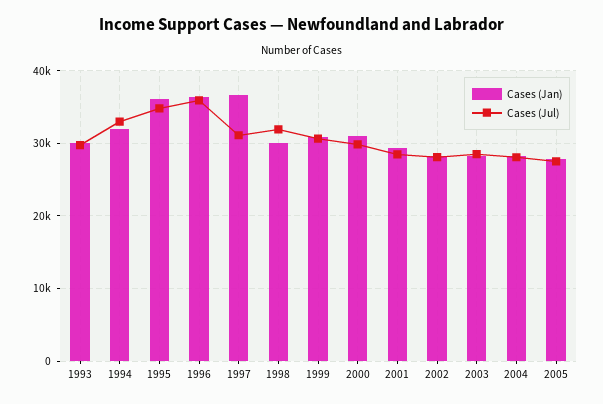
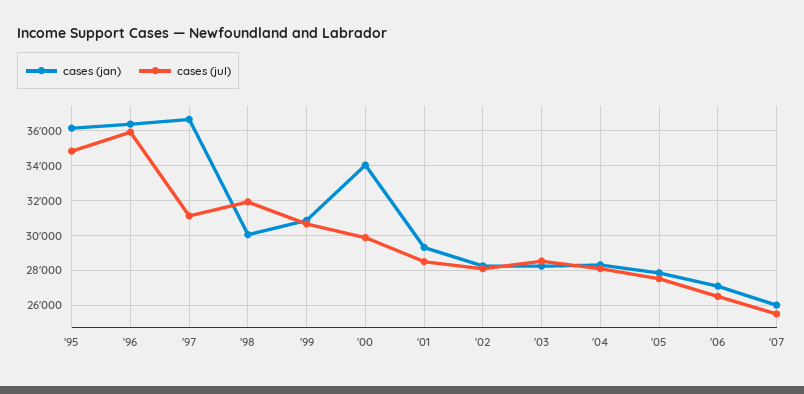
Cases (Jan), 1993: 30000 -> none
Cases (Jul), 1993: 30000 -> none
Cases (Jan), 1994: 32000 -> none
Cases (Jul), 1994: 33000 -> none
Cases (Jan), 2000: 31000 -> 34000
Cases (Jan), '06: none -> 27000
Cases (Jul), '06: none -> 26500
Cases (Jan), '07: none -> 26000
Cases (Jul), '07: none -> 25500

